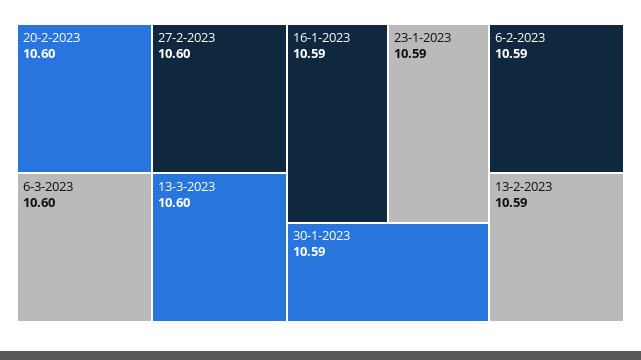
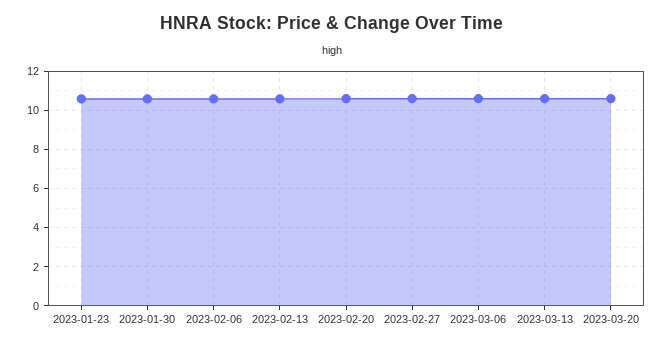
16-1-2023: 10.59 -> none
2023-03-20: none -> 10.5

